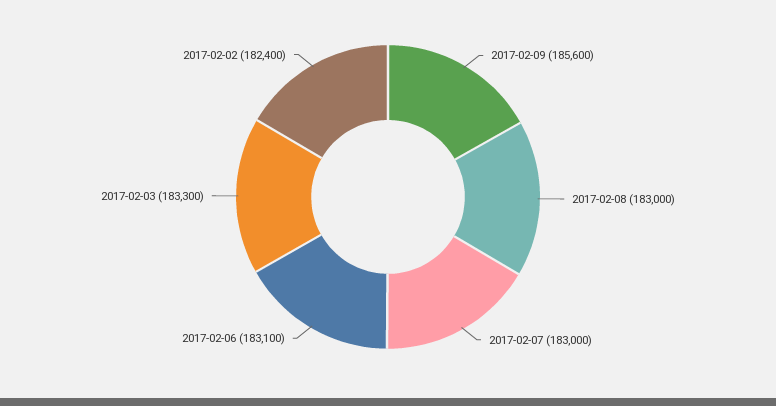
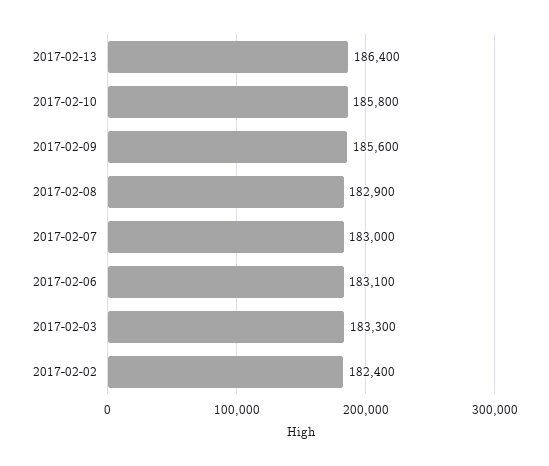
2017-02-08: 183000 -> 182900
2017-02-13: none -> 186400
2017-02-10: none -> 185800

